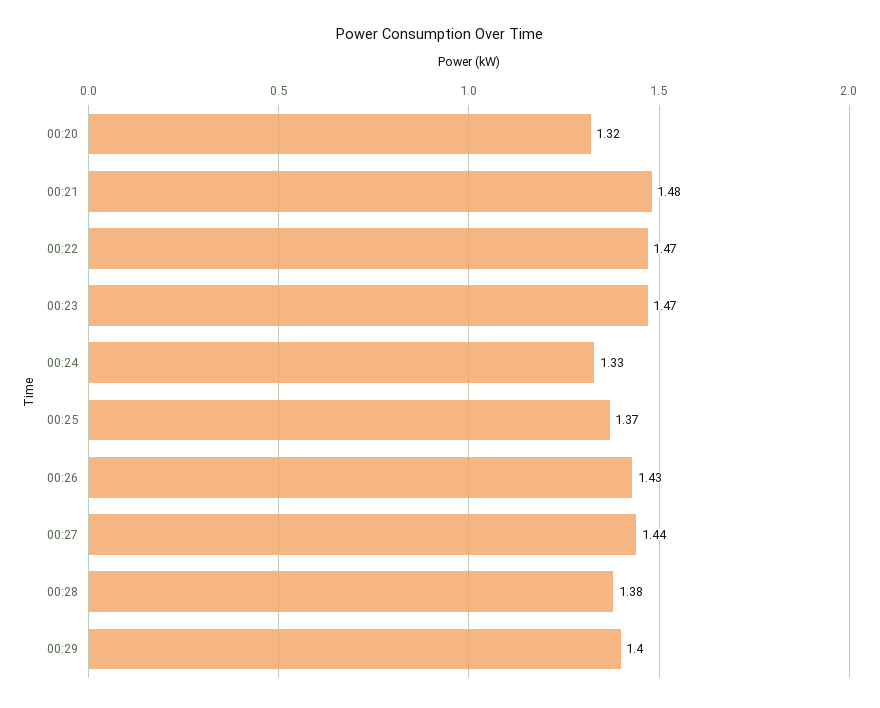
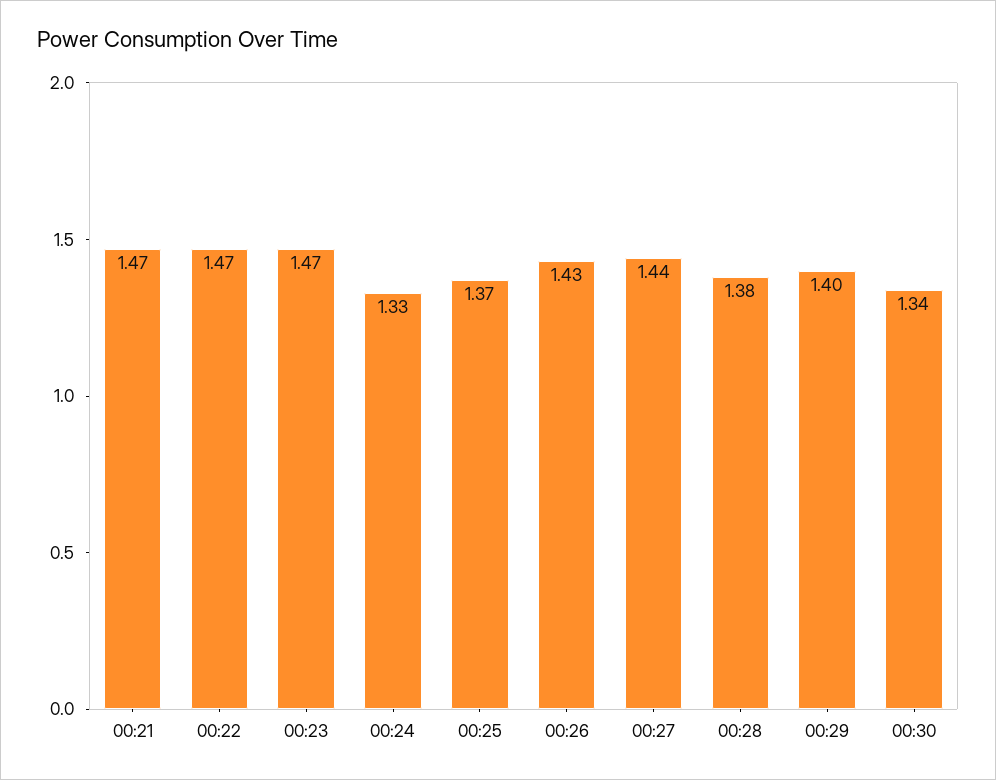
00:20: 1.32 -> none
00:21: 1.48 -> 1.47
00:30: none -> 1.34

